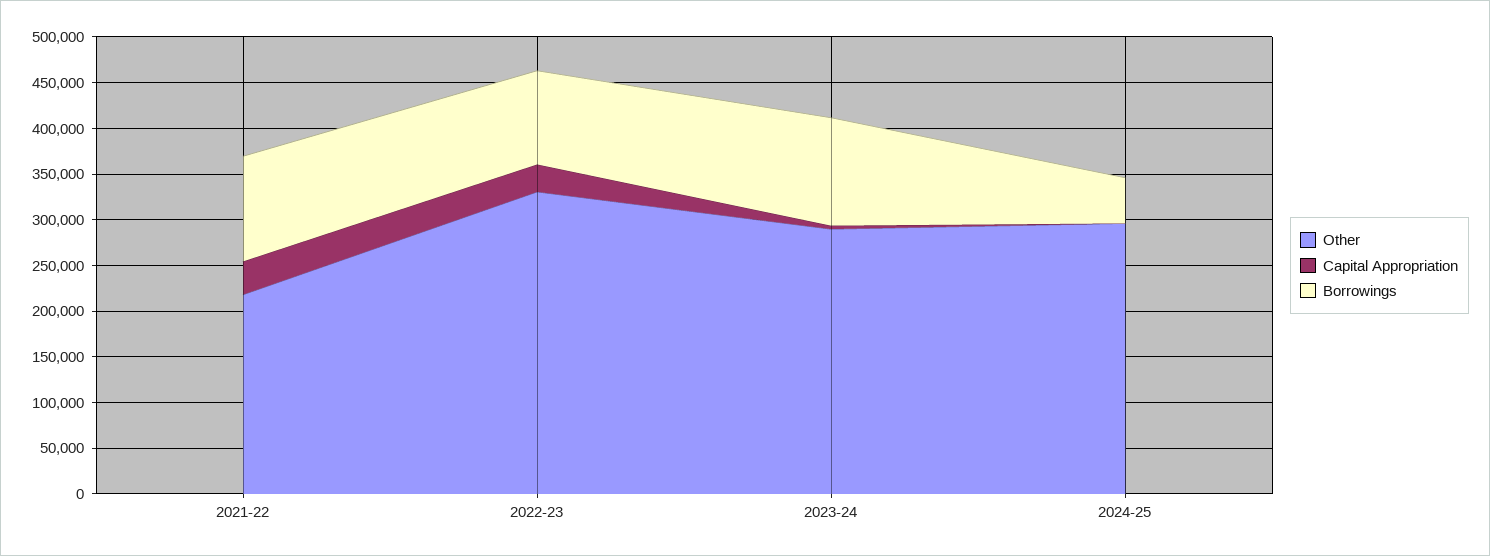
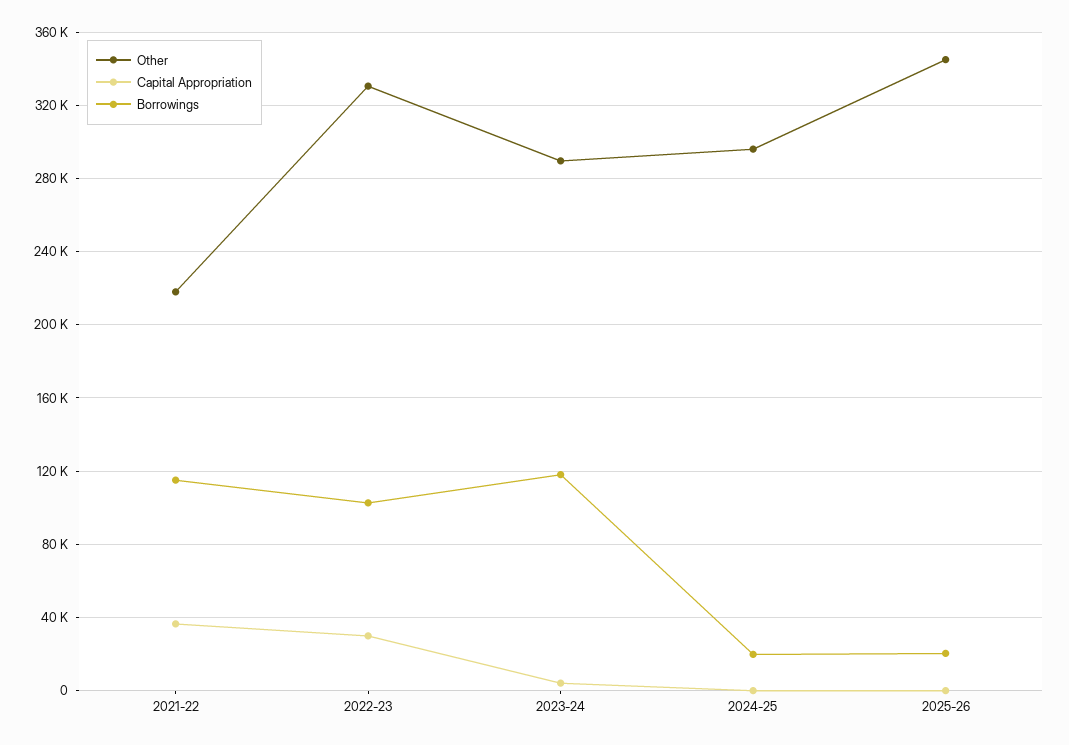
Borrowings, 2024-25: 50000 -> 20000
Other, 2025-26: none -> 345000
Capital Appropriation, 2025-26: none -> 0
Borrowings, 2025-26: none -> 20000

